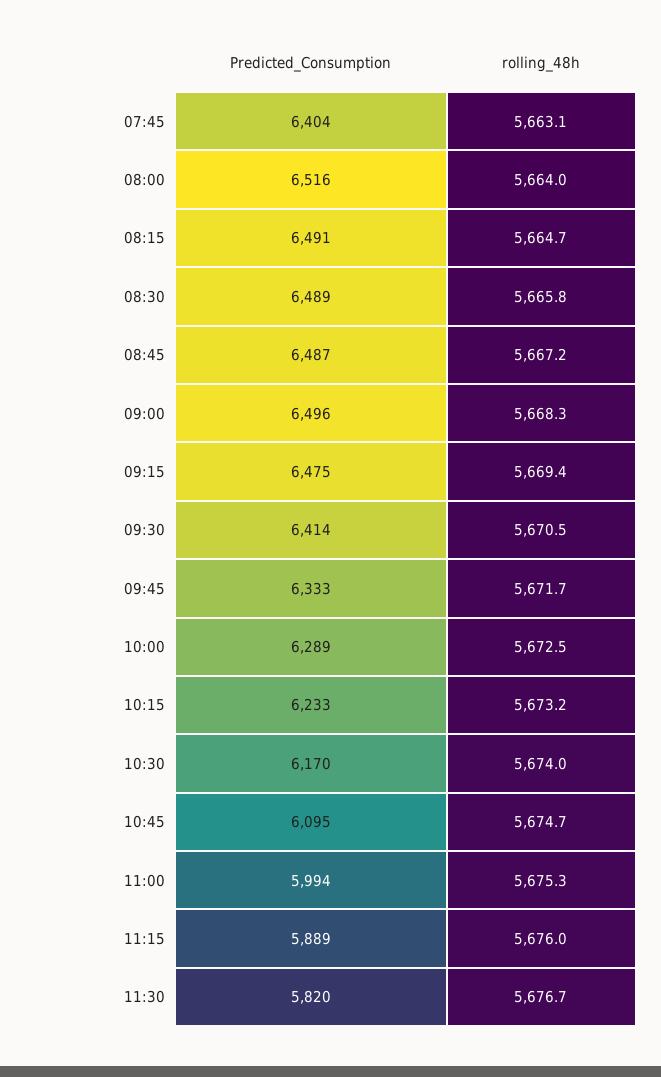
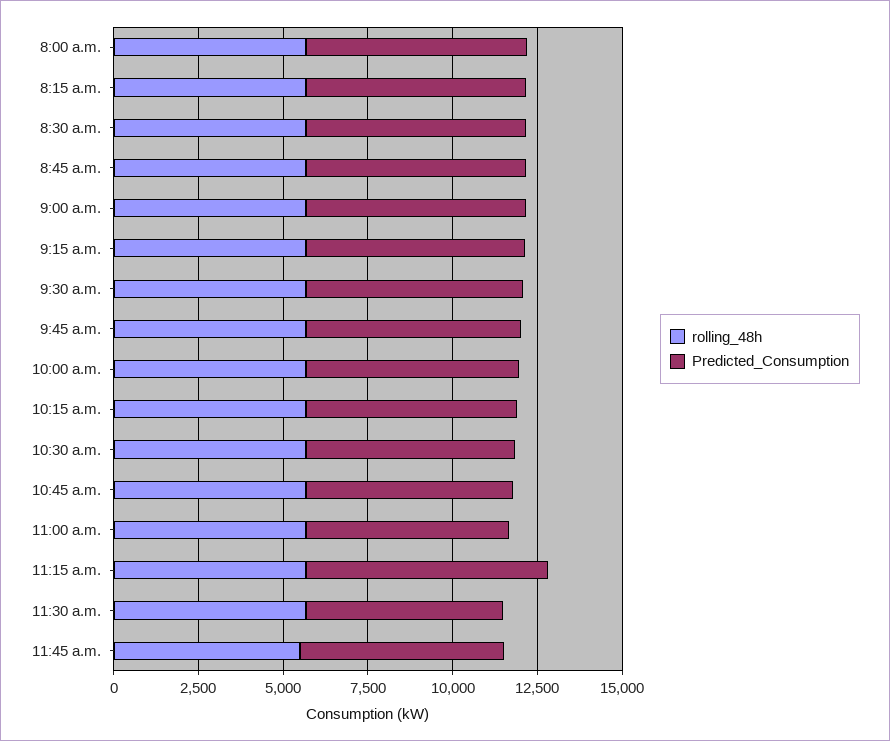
Predicted_Consumption, 07:45: 6404 -> none
rolling_48h, 07:45: 5663.1 -> none
Predicted_Consumption, 11:15: 5889 -> 7000
rolling_48h, 11:45 a.m.: none -> 5500
Predicted_Consumption, 11:45 a.m.: none -> 6000

